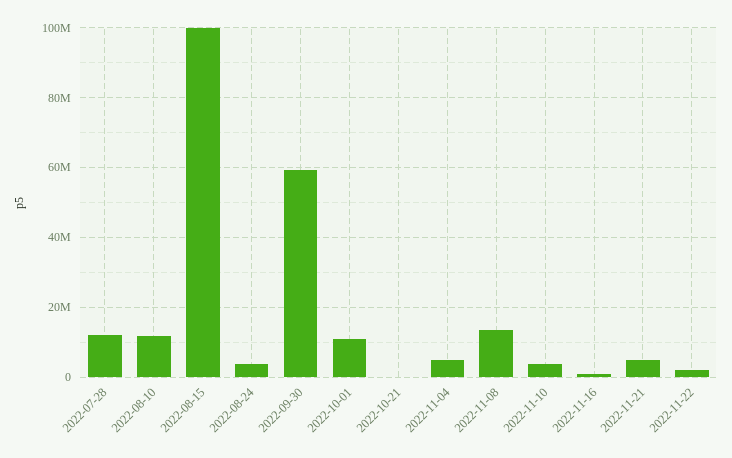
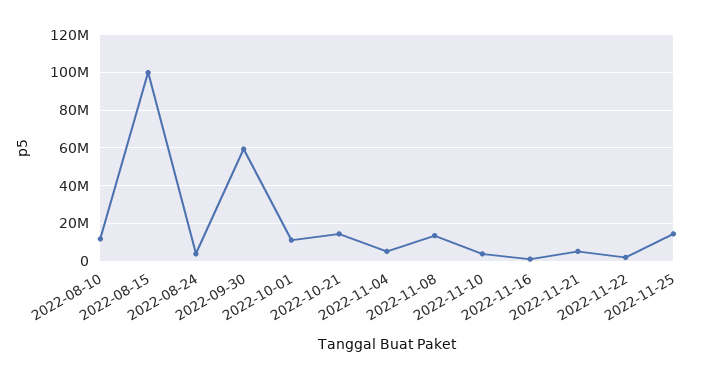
2022-07-28: 12000000 -> none
2022-10-21: 0 -> 15000000
2022-11-25: none -> 15000000

